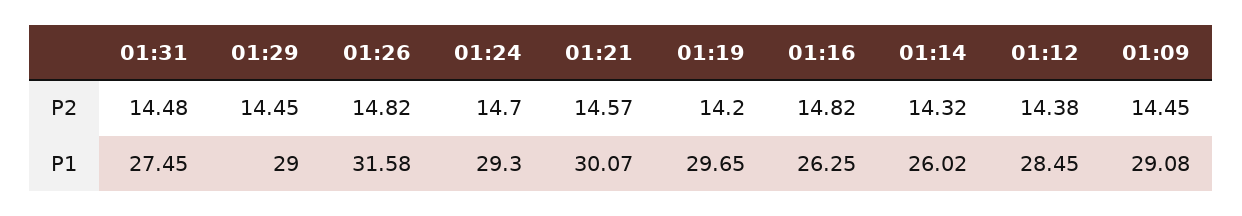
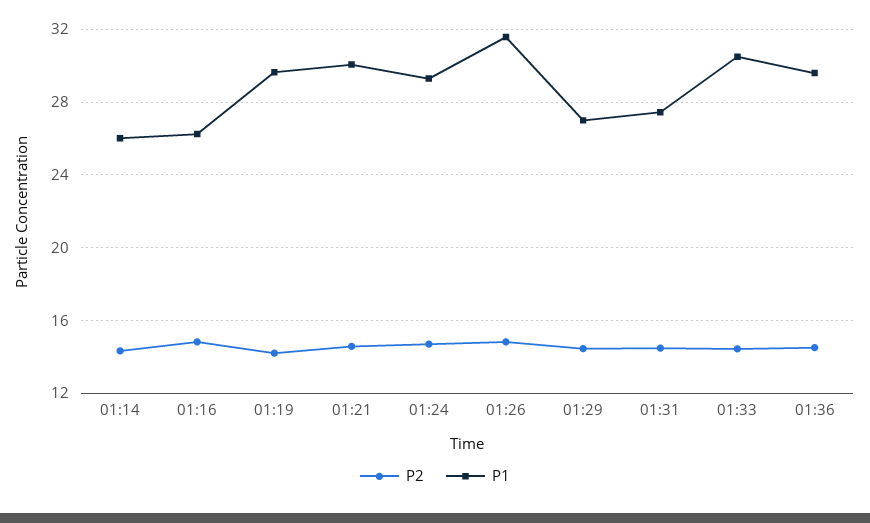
P2, 01:12: 14.38 -> none
P2, 01:09: 14.45 -> none
P1, 01:29: 29 -> 27
P1, 01:12: 28.45 -> none
P1, 01:09: 29.08 -> none
P2, 01:33: none -> 14.5
P1, 01:33: none -> 30.5
P2, 01:36: none -> 14.5
P1, 01:36: none -> 29.5

